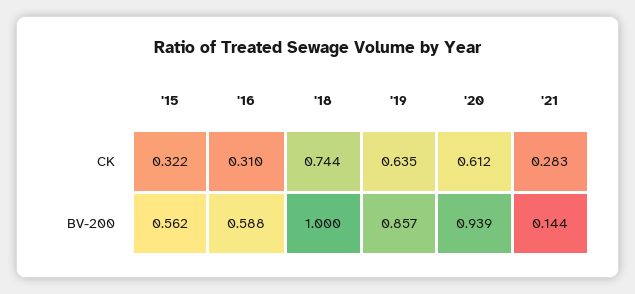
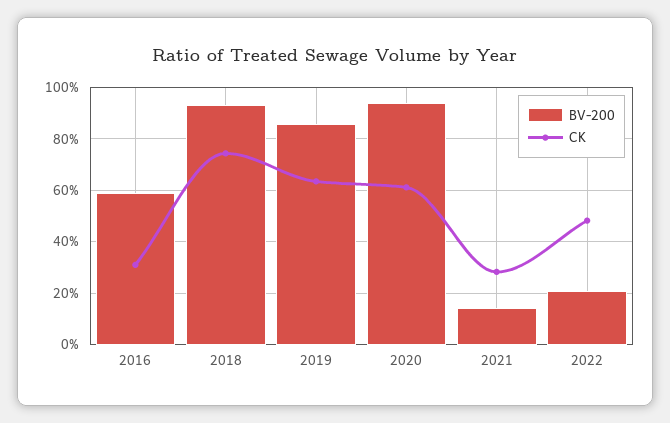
CK, '15: 0.322 -> none
BV-200, '15: 0.562 -> none
BV-200, '18: 1 -> 0.925
BV-200, 2022: none -> 0.2
CK, 2022: none -> 0.475

